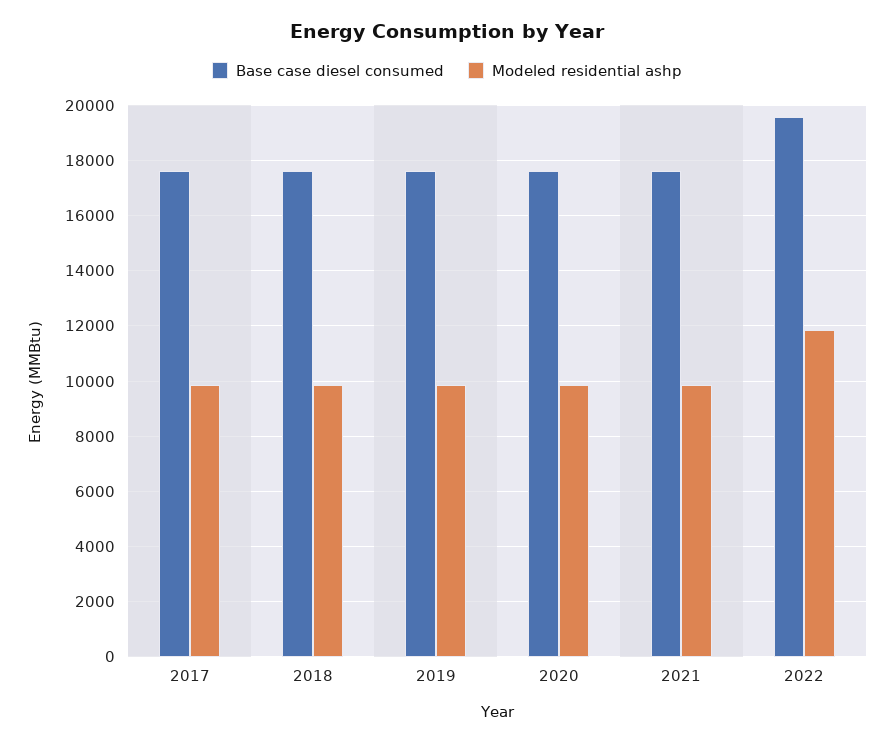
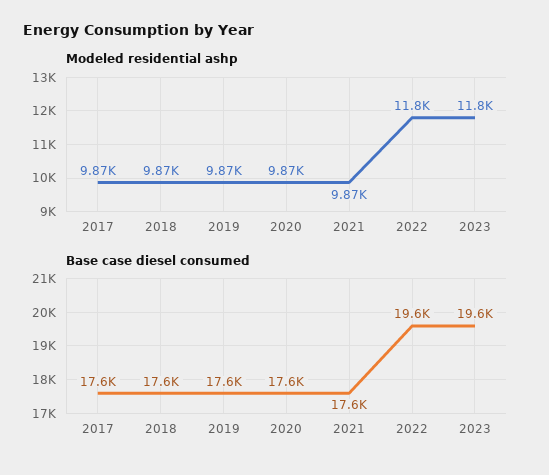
Modeled residential ashp, 2023: none -> 11800
Base case diesel consumed, 2023: none -> 19600

